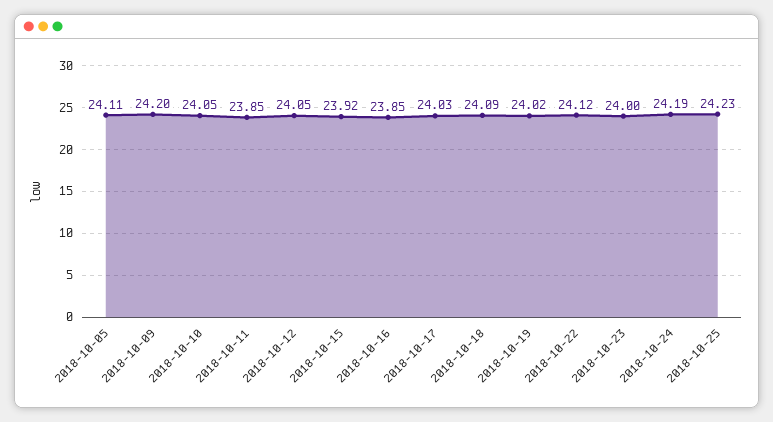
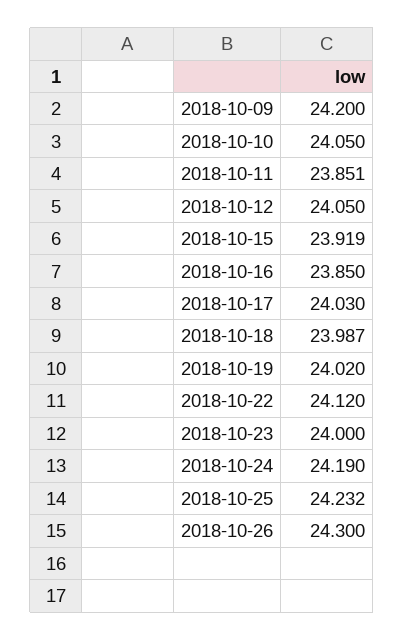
2018-10-05: 24.11 -> none
2018-10-18: 24.09 -> 23.987
2018-10-26: none -> 24.3

